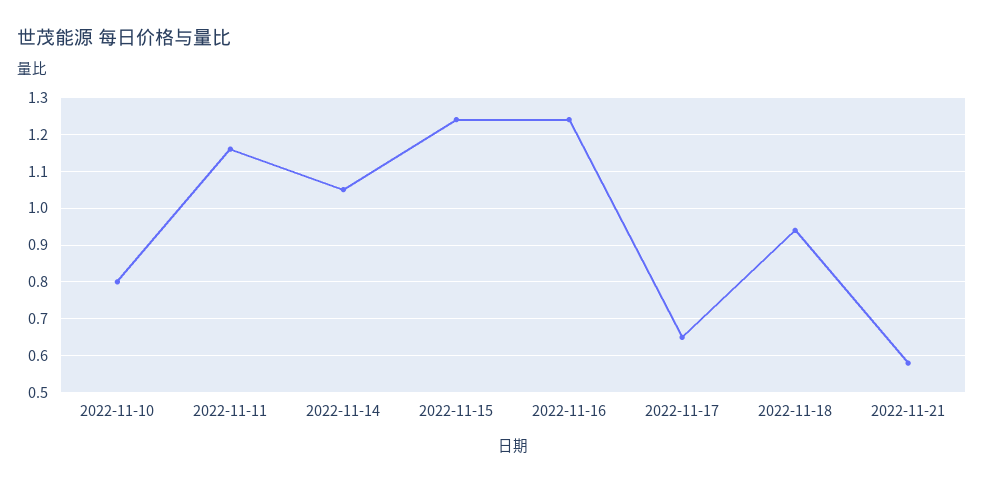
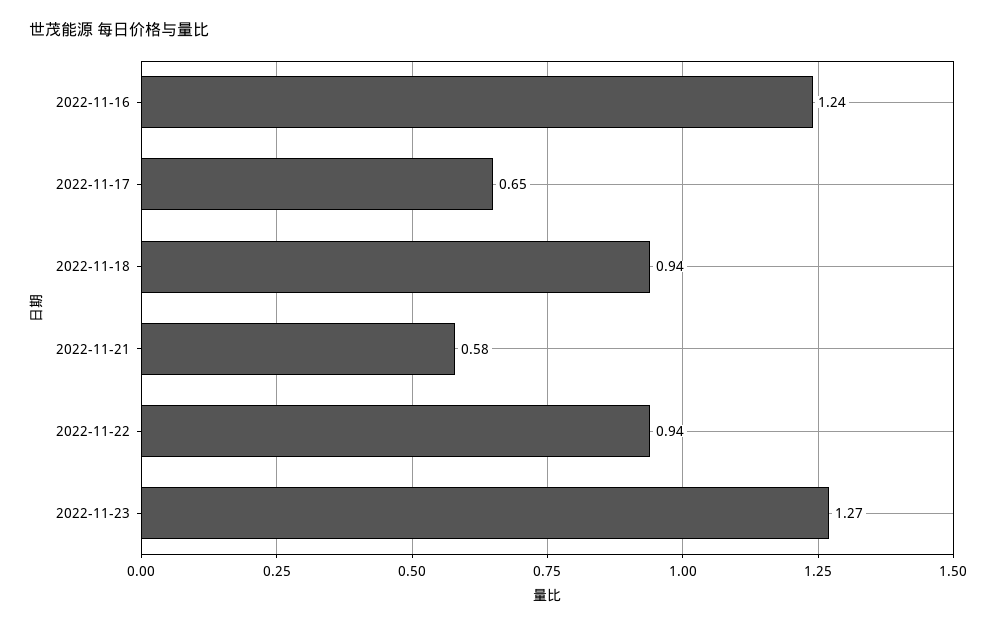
2022-11-10: 0.8 -> none
2022-11-11: 1.15 -> none
2022-11-14: 1.05 -> none
2022-11-15: 1.25 -> none
2022-11-22: none -> 0.94
2022-11-23: none -> 1.27

